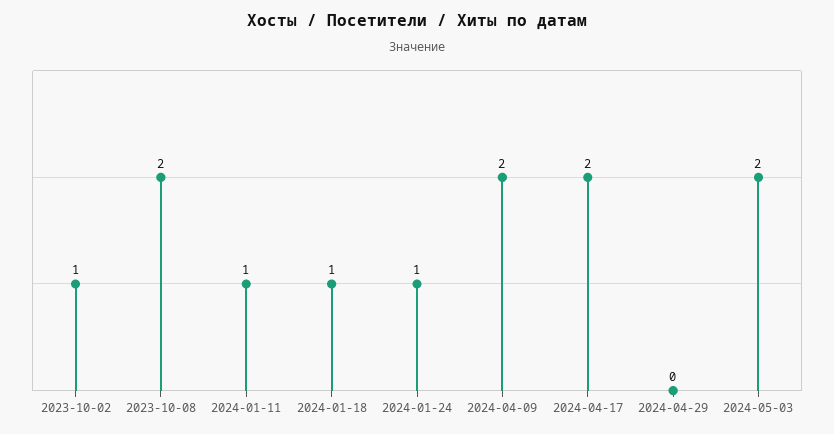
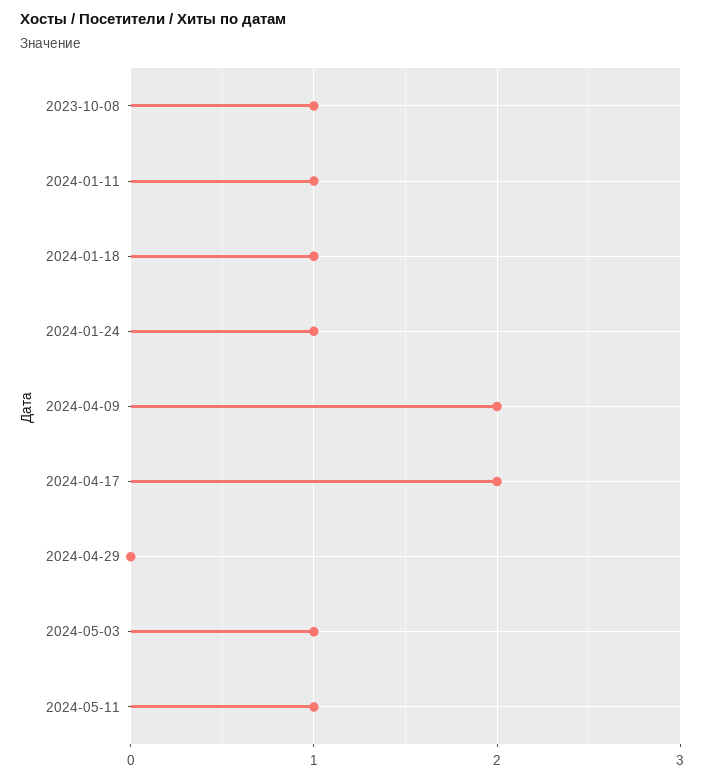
2023-10-02: 1 -> none
2023-10-08: 2 -> 1
2024-05-03: 2 -> 1
2024-05-11: none -> 1

